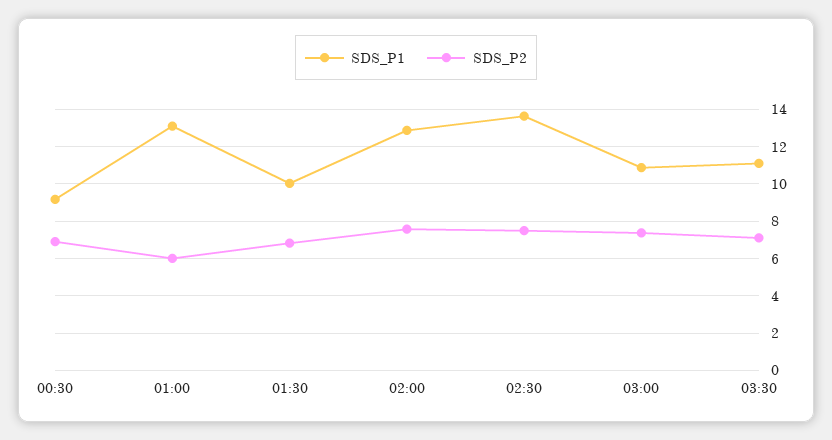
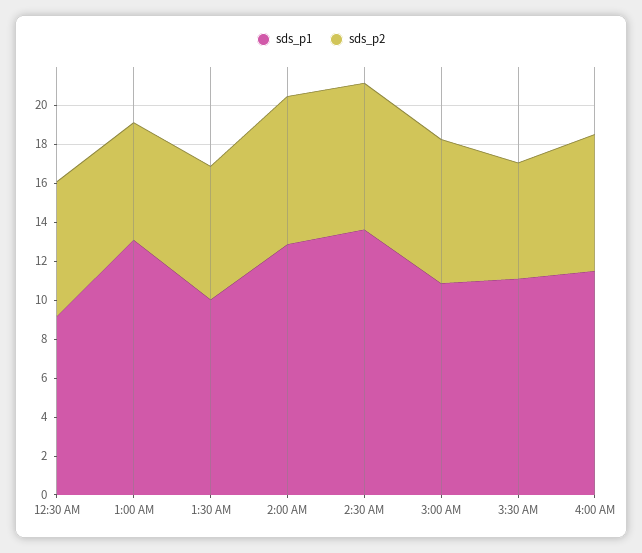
SDS_P2, 03:30: 7 -> 6
SDS_P1, 4:00 AM: none -> 11.5
SDS_P2, 4:00 AM: none -> 7

